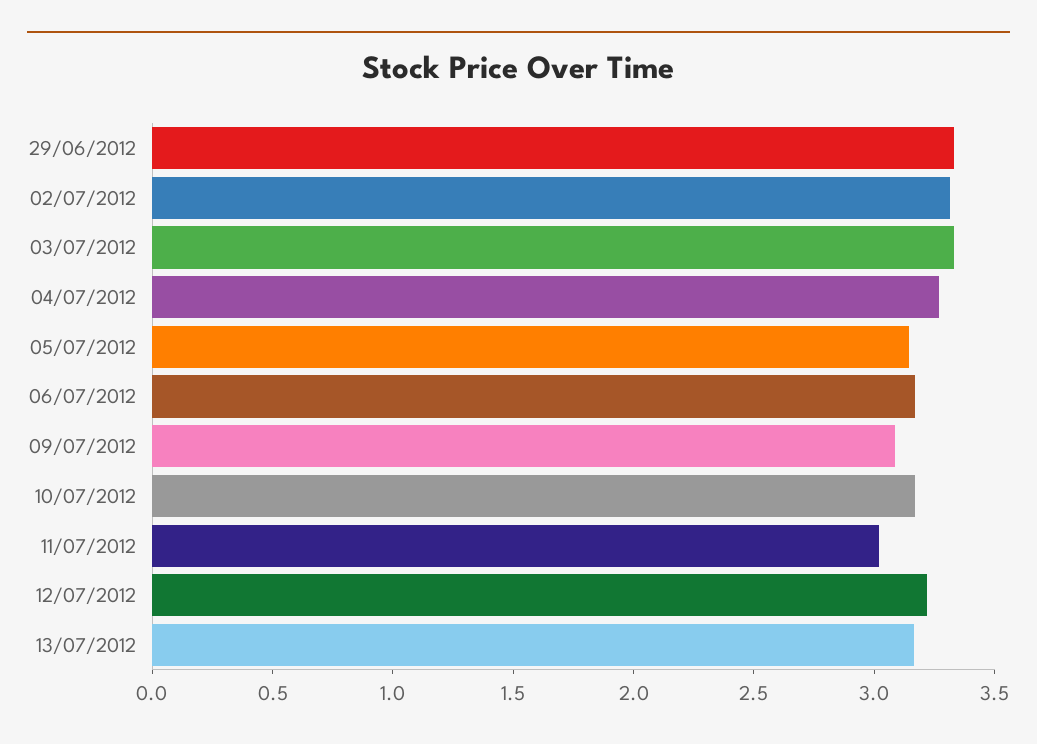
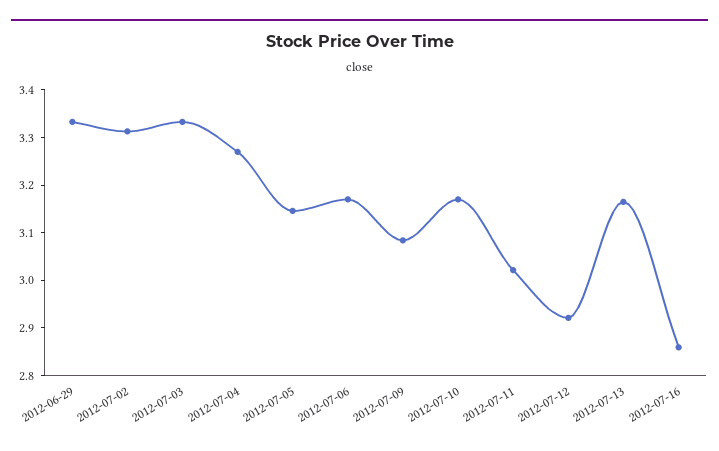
12/07/2012: 3.2 -> 2.92
2012-07-16: none -> 2.86

